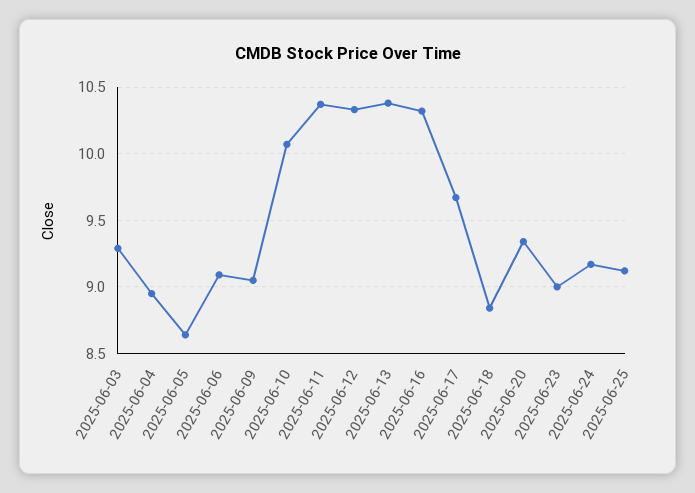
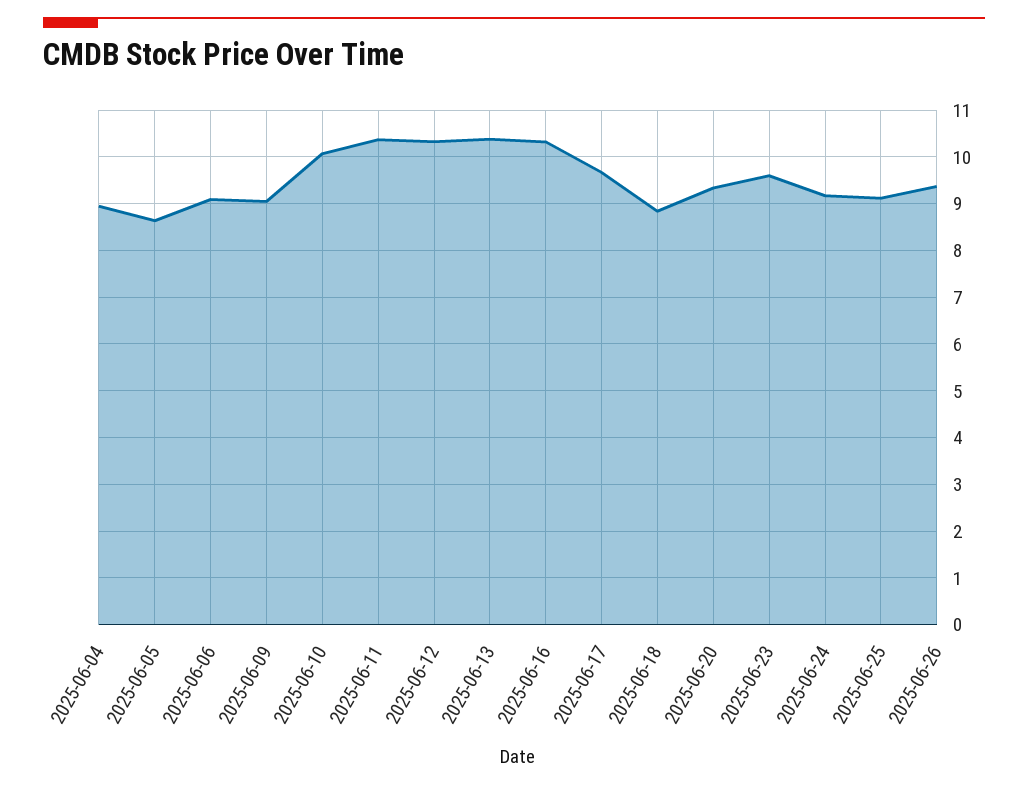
2025-06-03: 9.3 -> none
2025-06-23: 9 -> 9.6
2025-06-26: none -> 9.4

